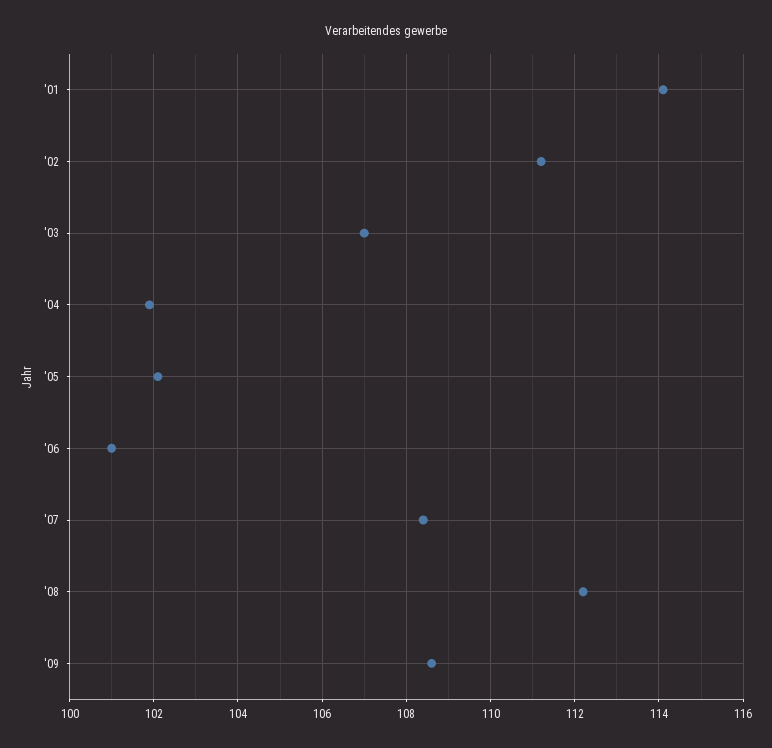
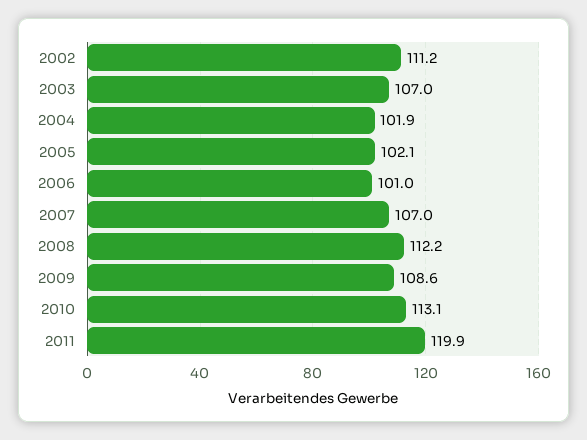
'01: 114 -> none
'07: 108.5 -> 107
2010: none -> 113.1
2011: none -> 119.9

